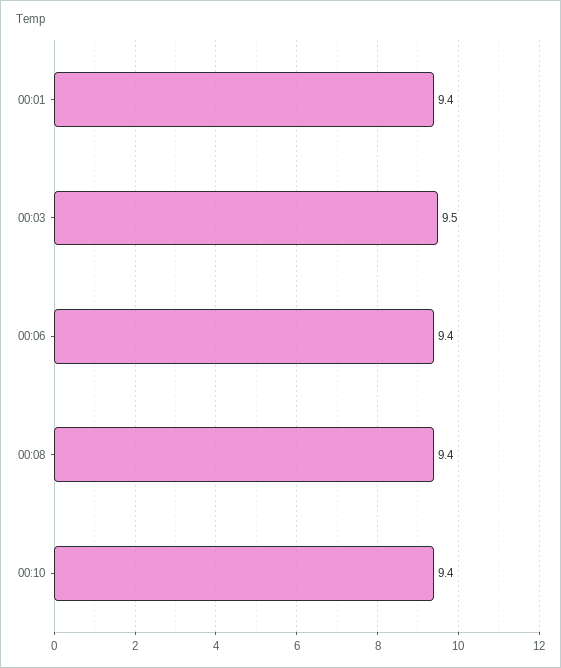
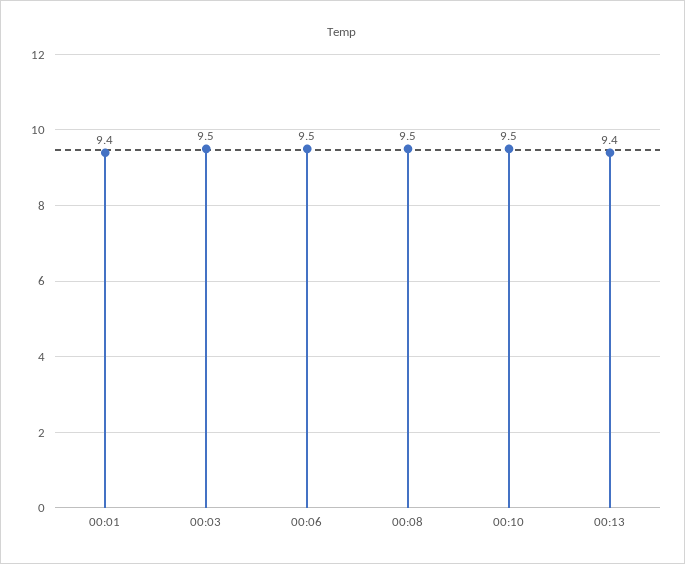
00:06: 9.4 -> 9.5
00:08: 9.4 -> 9.5
00:10: 9.4 -> 9.5
00:13: none -> 9.4

